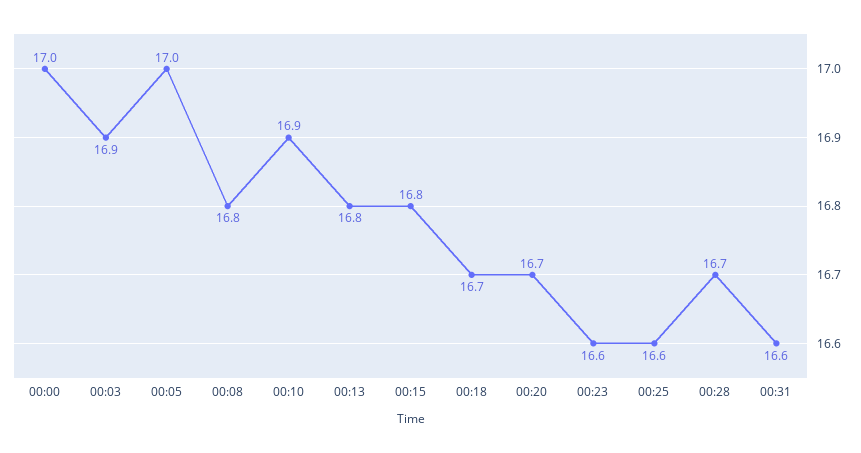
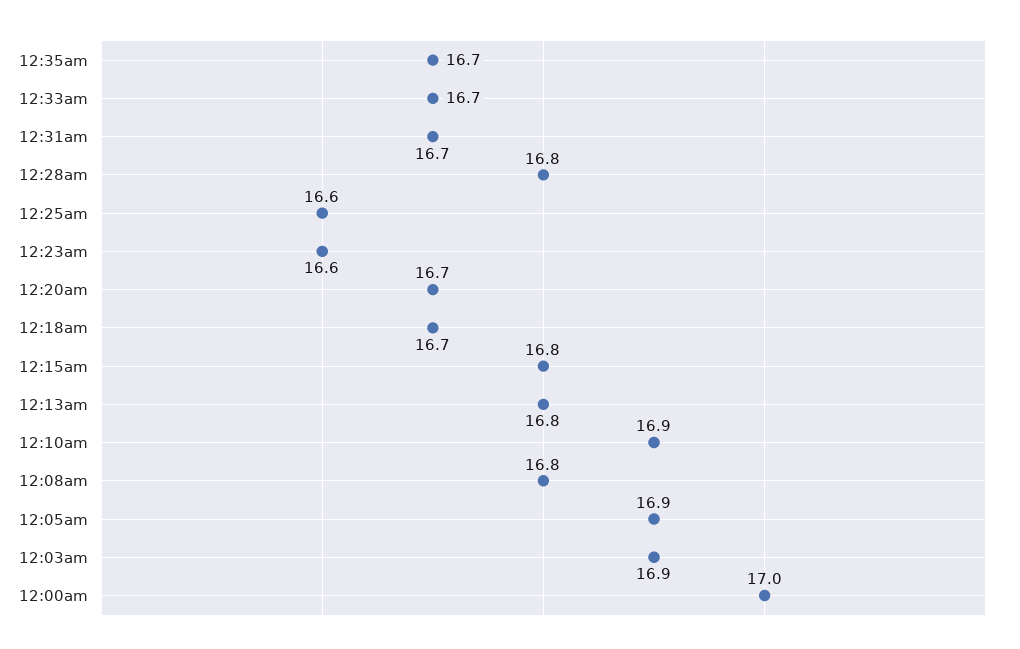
00:05: 17 -> 16.9
00:28: 16.7 -> 16.8
00:31: 16.6 -> 16.7
12:35am: none -> 16.7
12:33am: none -> 16.7

